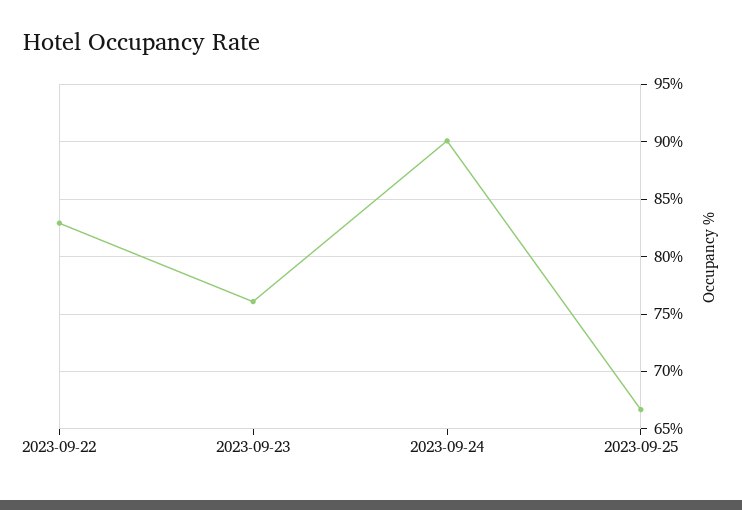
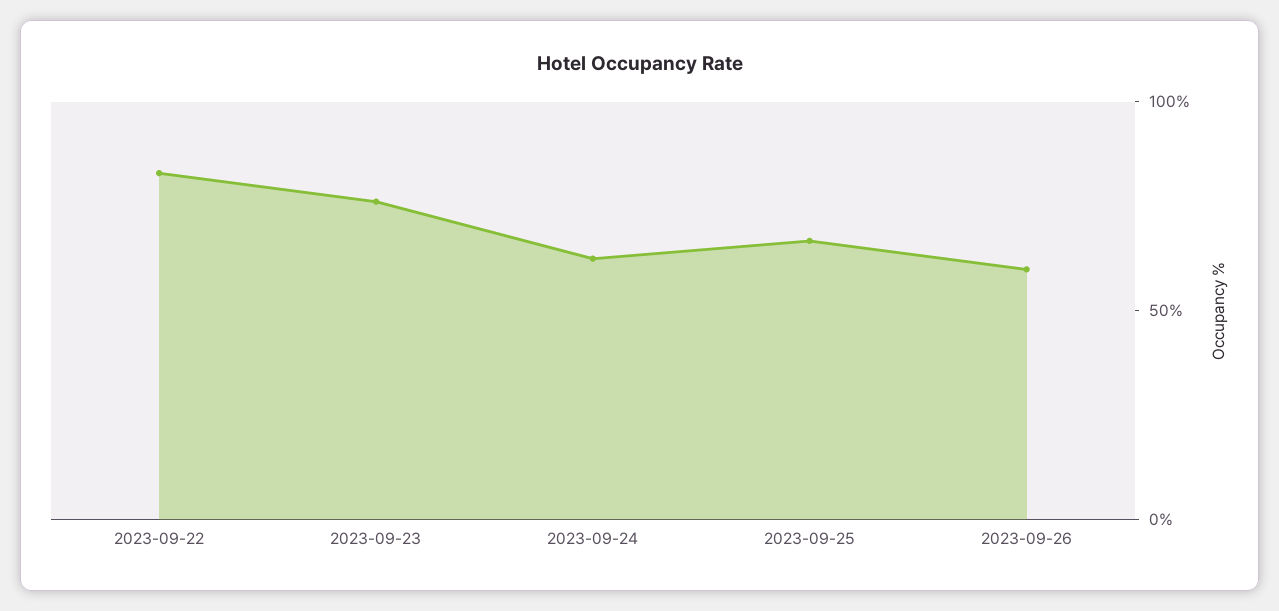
2023-09-24: 90 -> 60
2023-09-26: none -> 60

